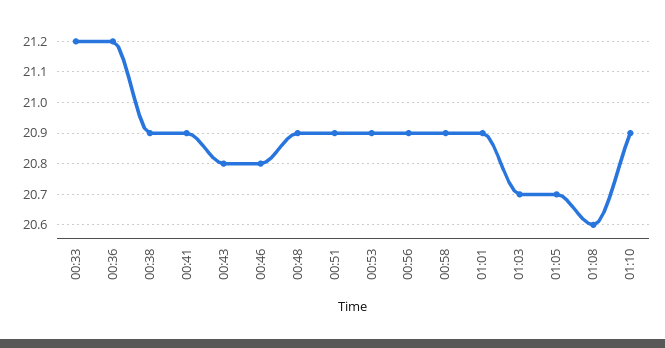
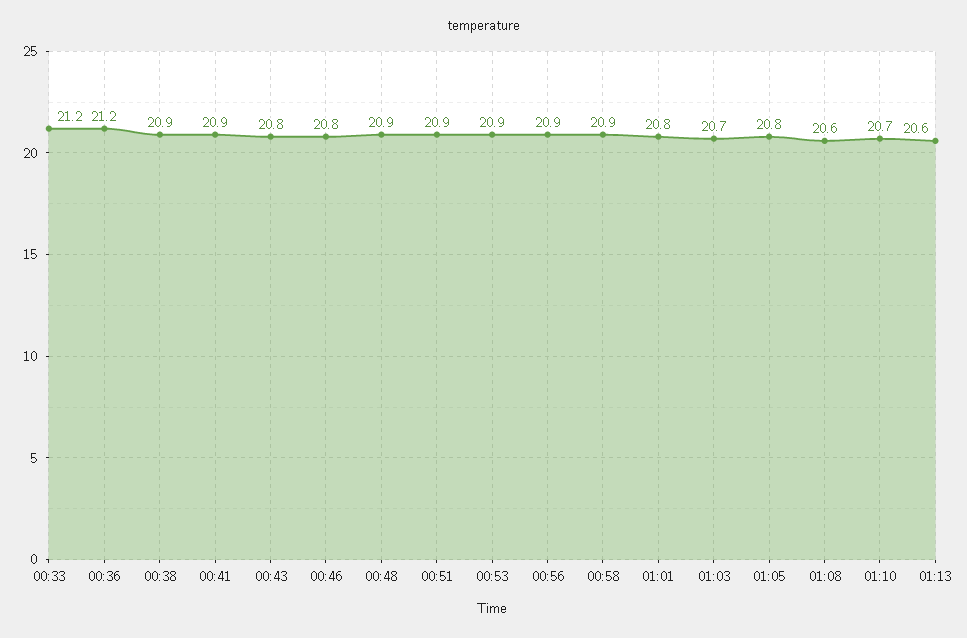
01:01: 20.9 -> 20.8
01:05: 20.7 -> 20.8
01:10: 20.9 -> 20.7
01:13: none -> 20.6

